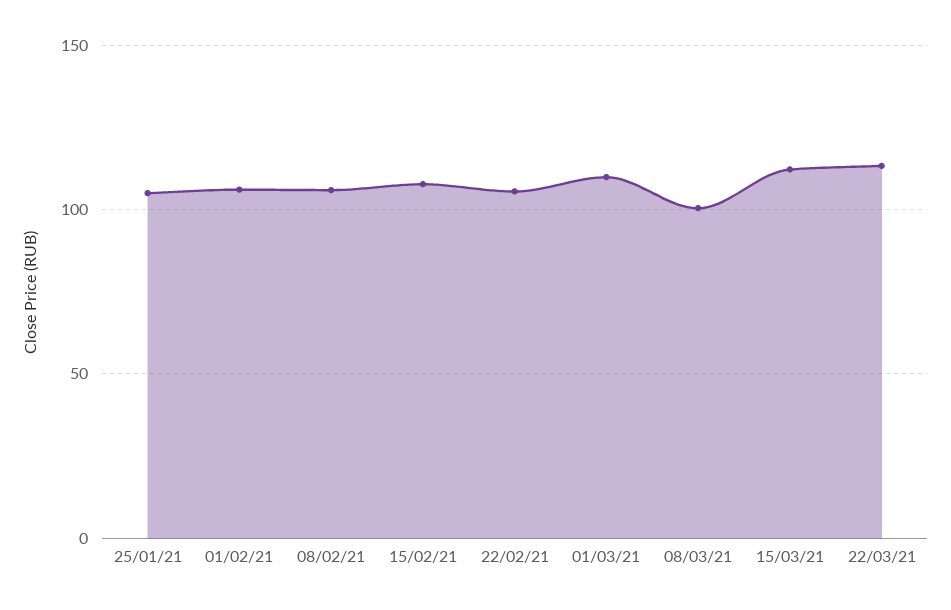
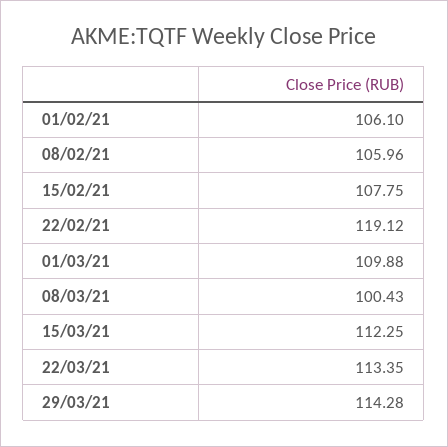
25/01/21: 105 -> none
22/02/21: 105 -> 119.12
29/03/21: none -> 114.28

